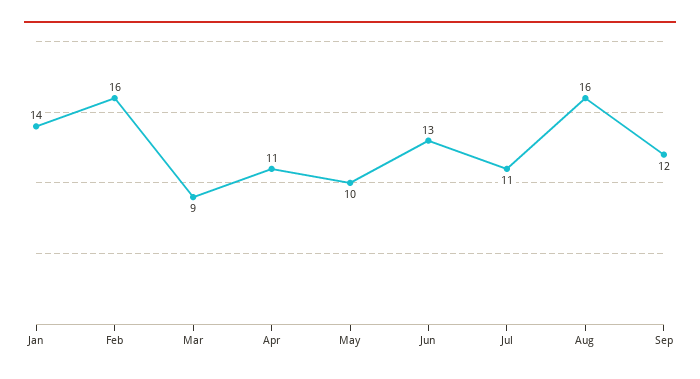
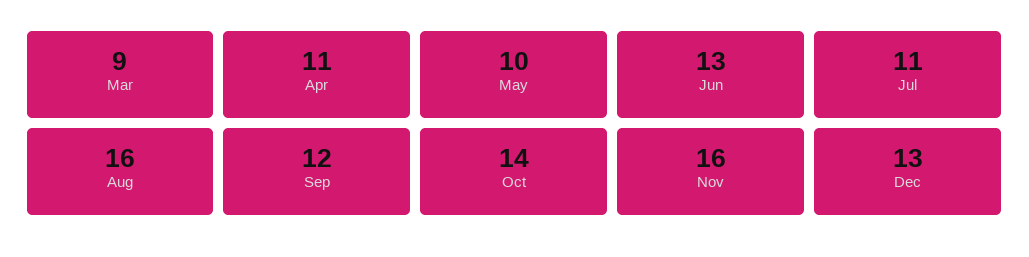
Jan: 14 -> none
Feb: 16 -> none
Oct: none -> 14
Nov: none -> 16
Dec: none -> 13

